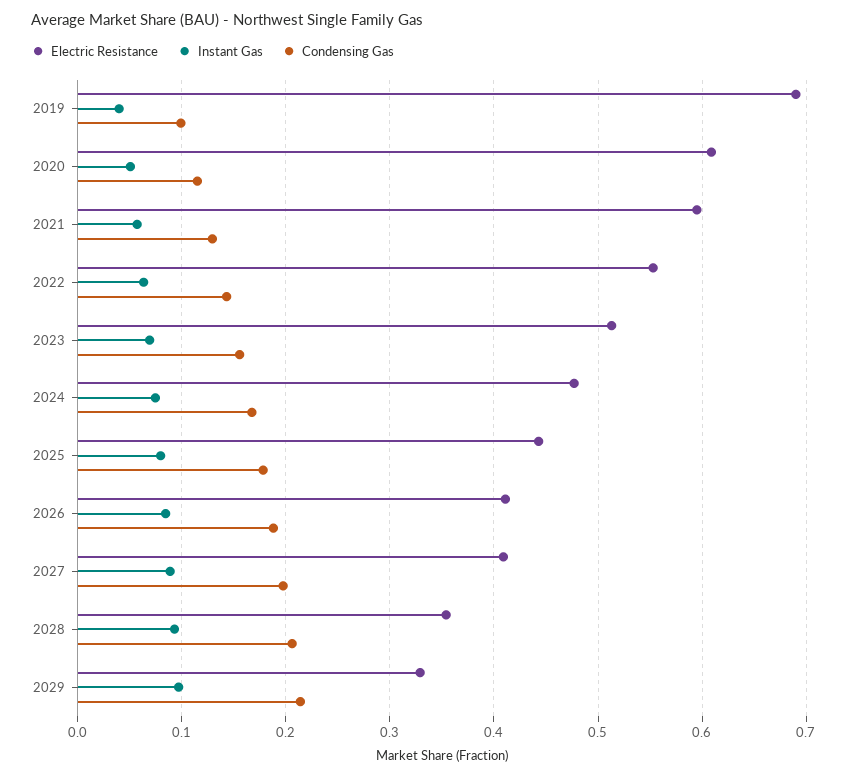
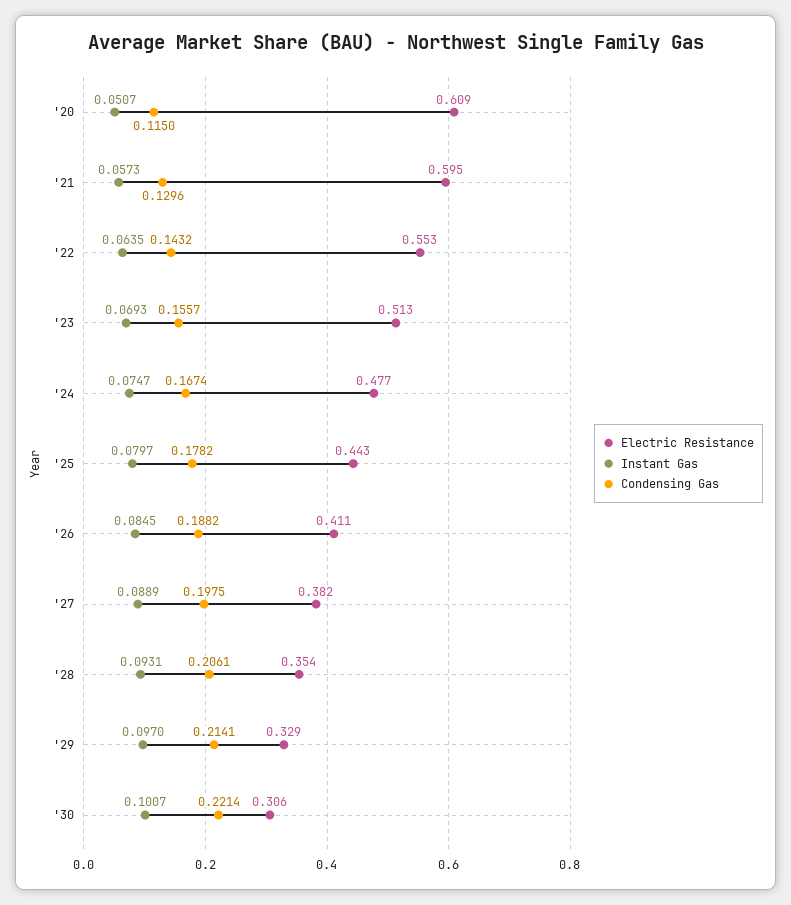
Electric Resistance, 2019: 0.69 -> none
Instant Gas, 2019: 0.04 -> none
Condensing Gas, 2019: 0.1 -> none
Electric Resistance, 2027: 0.41 -> 0.382
Electric Resistance, '30: none -> 0.306
Instant Gas, '30: none -> 0.1007
Condensing Gas, '30: none -> 0.2214

